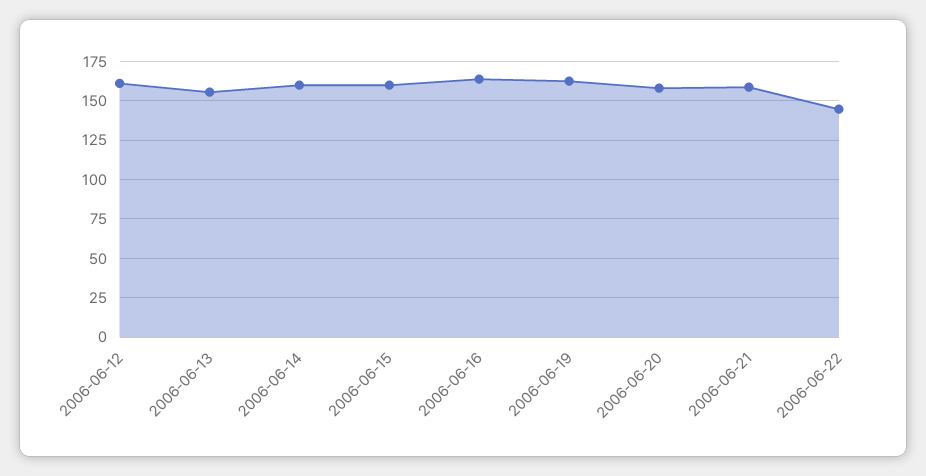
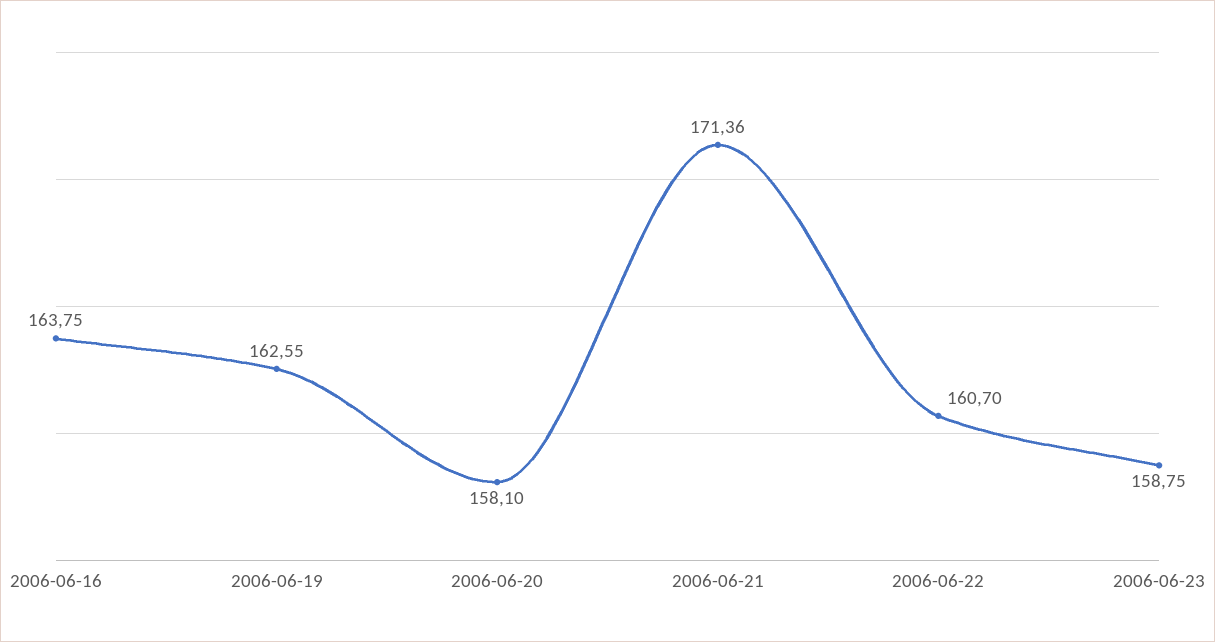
2006-06-12: 160 -> none
2006-06-13: 155 -> none
2006-06-14: 160 -> none
2006-06-15: 160 -> none
2006-06-21: 160 -> 171.36
2006-06-22: 145 -> 160.7
2006-06-23: none -> 158.75

